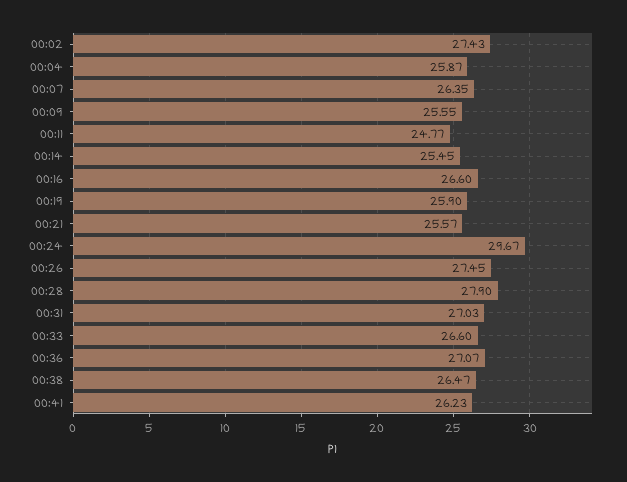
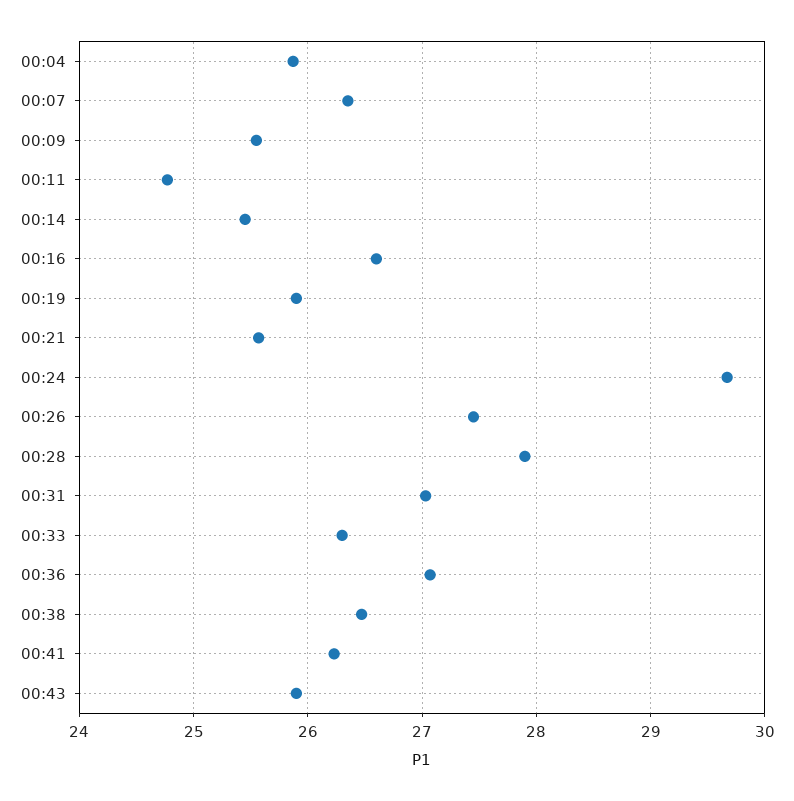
00:02: 27.43 -> none
00:33: 26.6 -> 26.3
00:43: none -> 25.9

